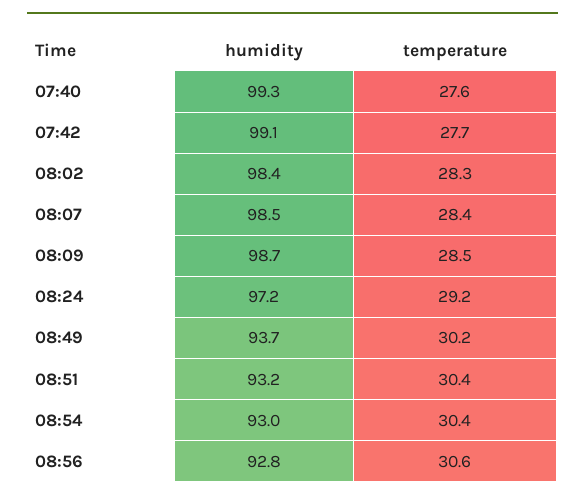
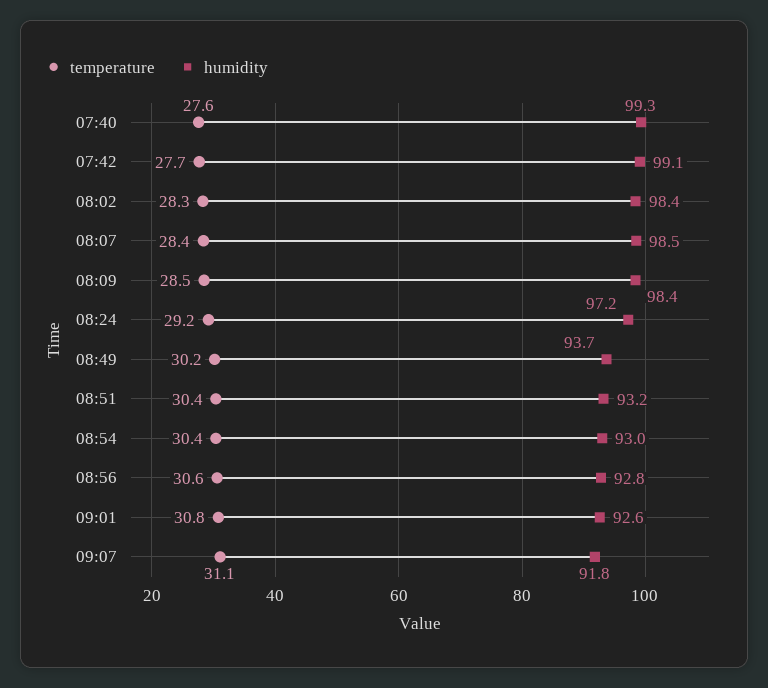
humidity, 08:09: 98.7 -> 98.4
temperature, 09:01: none -> 30.8
humidity, 09:01: none -> 92.6
temperature, 09:07: none -> 31.1
humidity, 09:07: none -> 91.8

